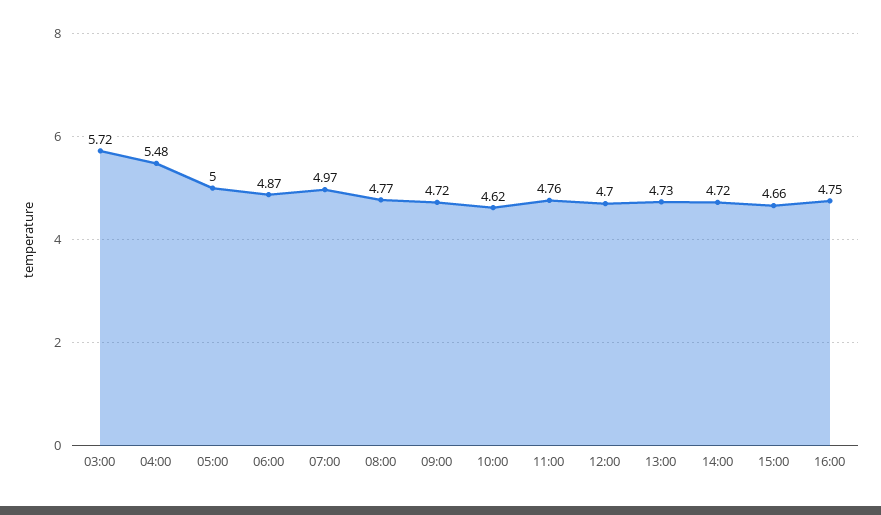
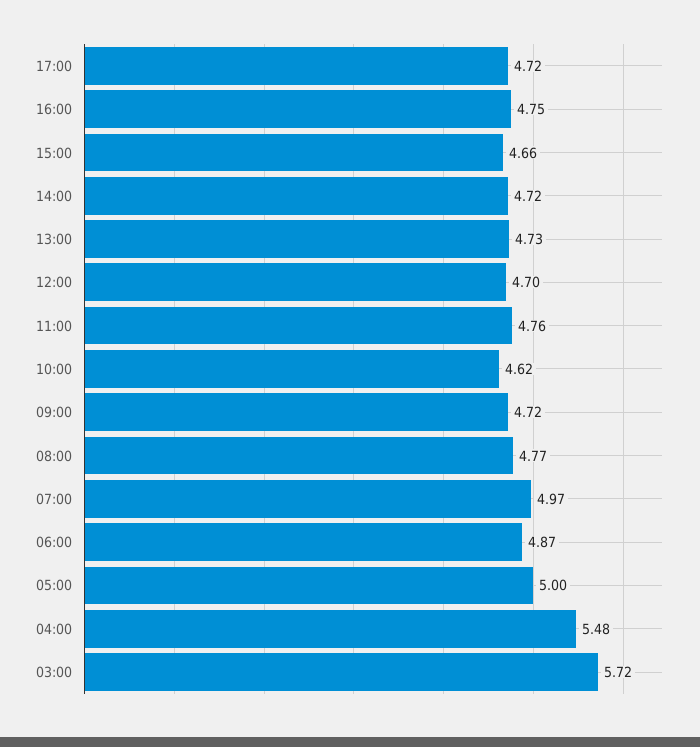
17:00: none -> 4.72

